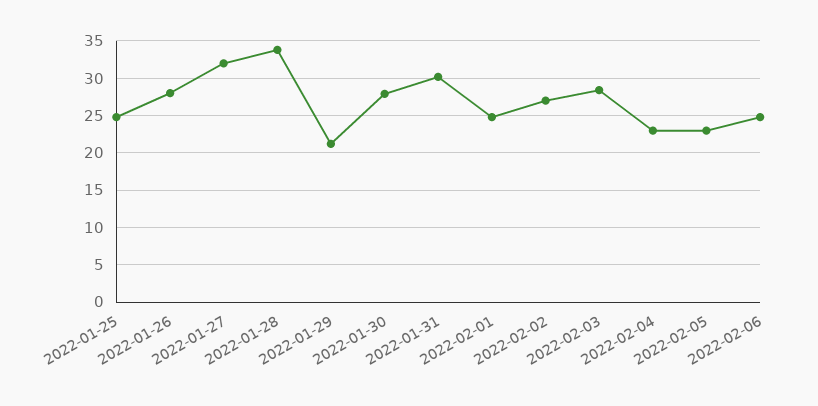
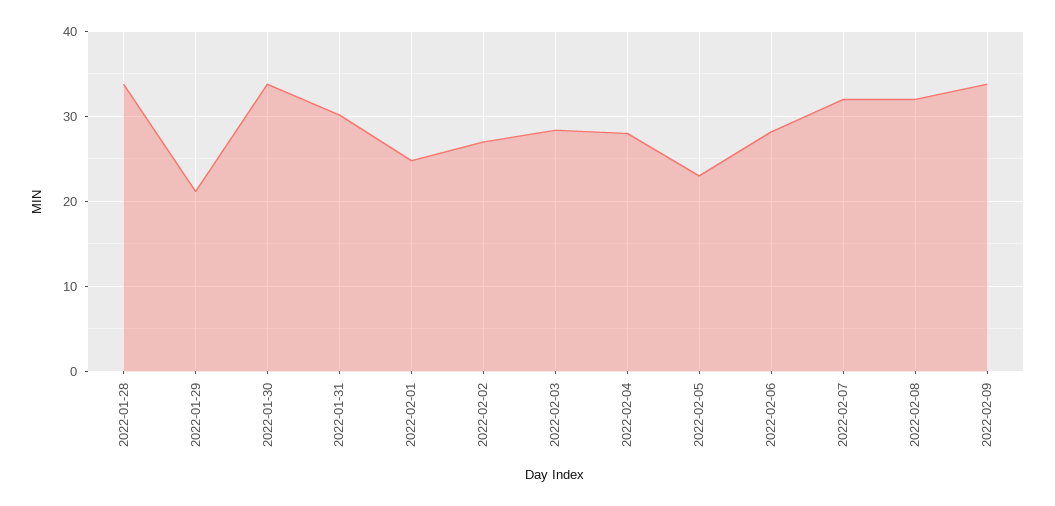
2022-01-25: 25 -> none
2022-01-26: 28 -> none
2022-01-27: 32 -> none
2022-01-30: 28 -> 34
2022-02-04: 23 -> 28
2022-02-06: 25 -> 28
2022-02-07: none -> 32
2022-02-08: none -> 32
2022-02-09: none -> 34

